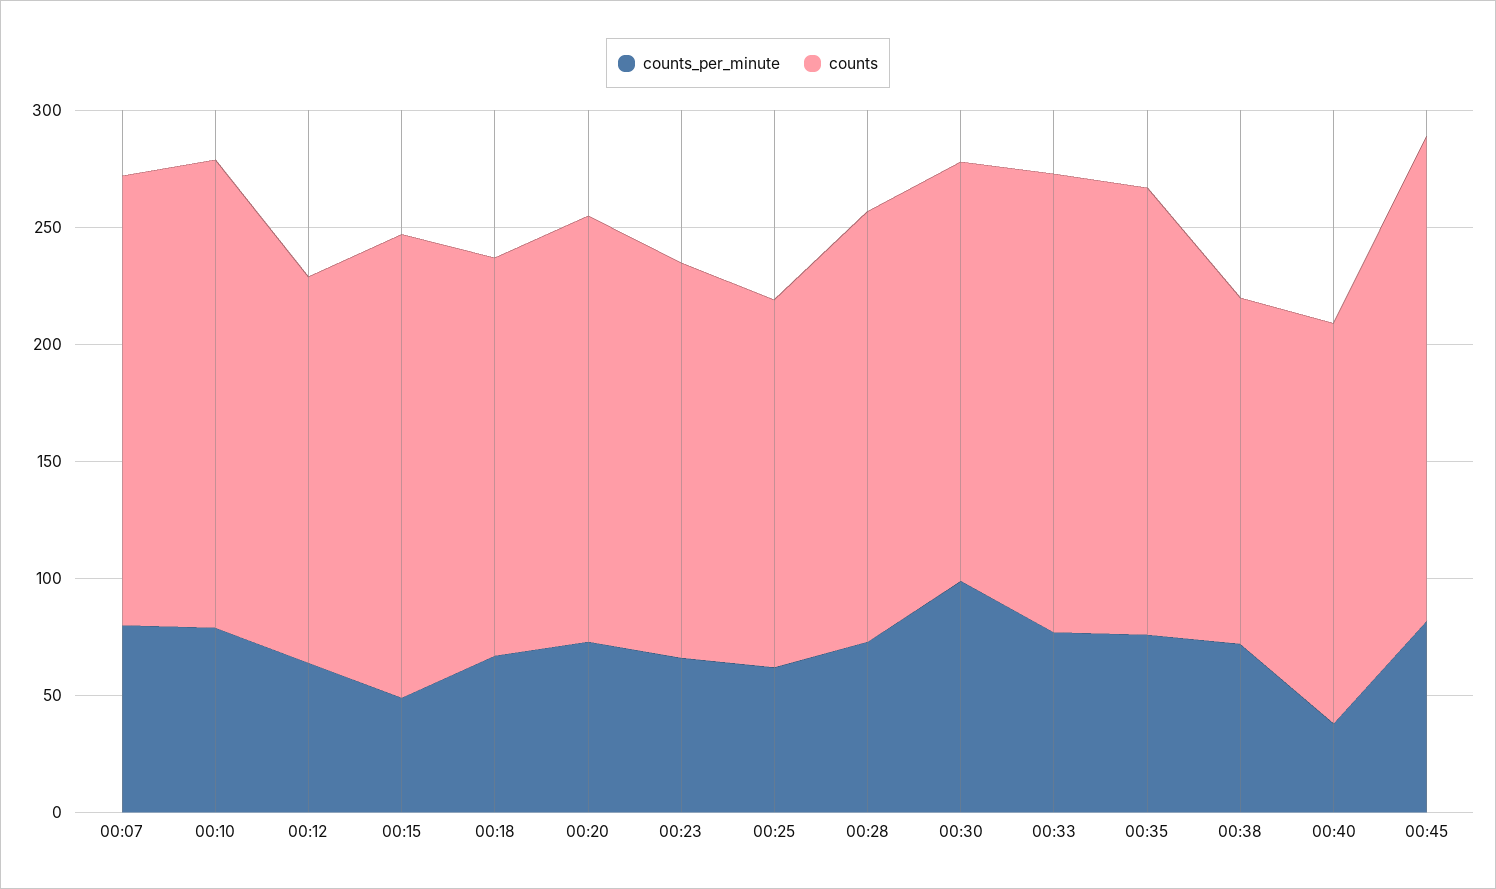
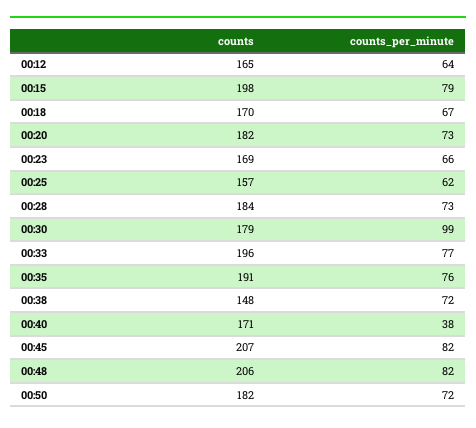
counts_per_minute, 00:07: 80 -> none
counts, 00:07: 190 -> none
counts_per_minute, 00:10: 80 -> none
counts, 00:10: 200 -> none
counts_per_minute, 00:15: 50 -> 79
counts, 00:48: none -> 206
counts_per_minute, 00:48: none -> 82
counts, 00:50: none -> 182
counts_per_minute, 00:50: none -> 72

